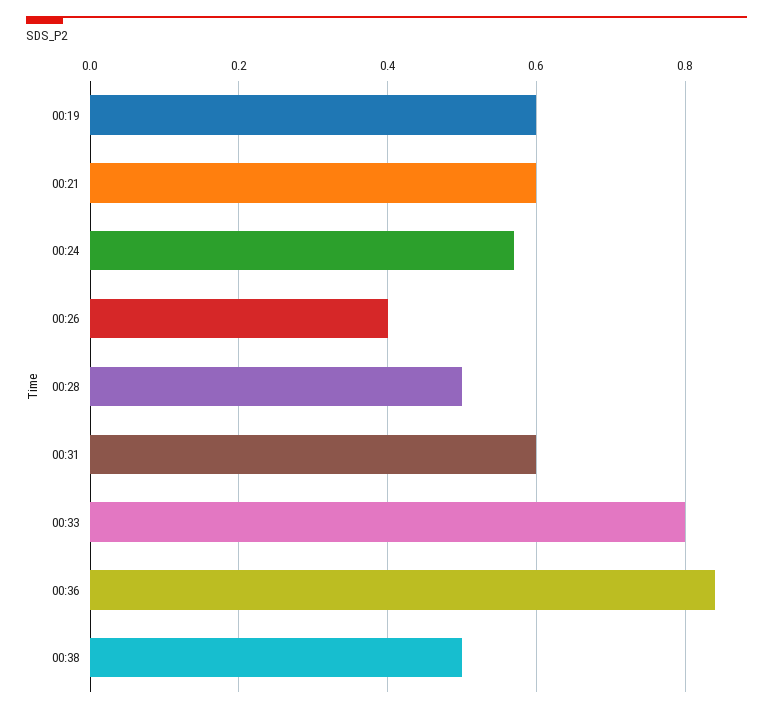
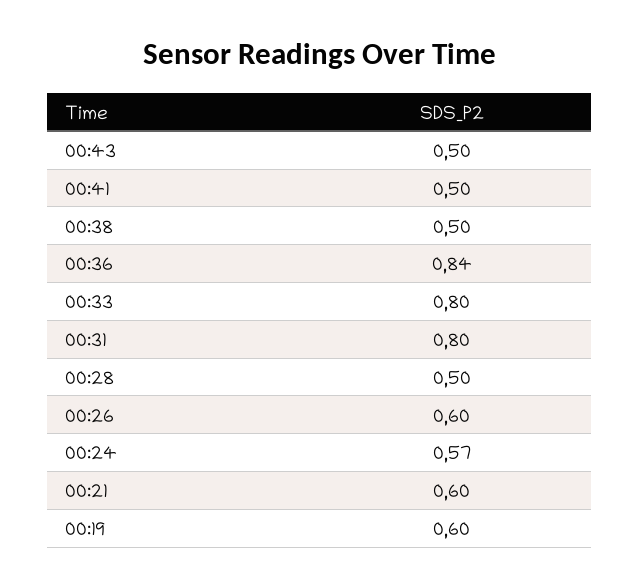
00:26: 0.4 -> 0.6
00:31: 0.6 -> 0.8
00:43: none -> 0.5
00:41: none -> 0.5

